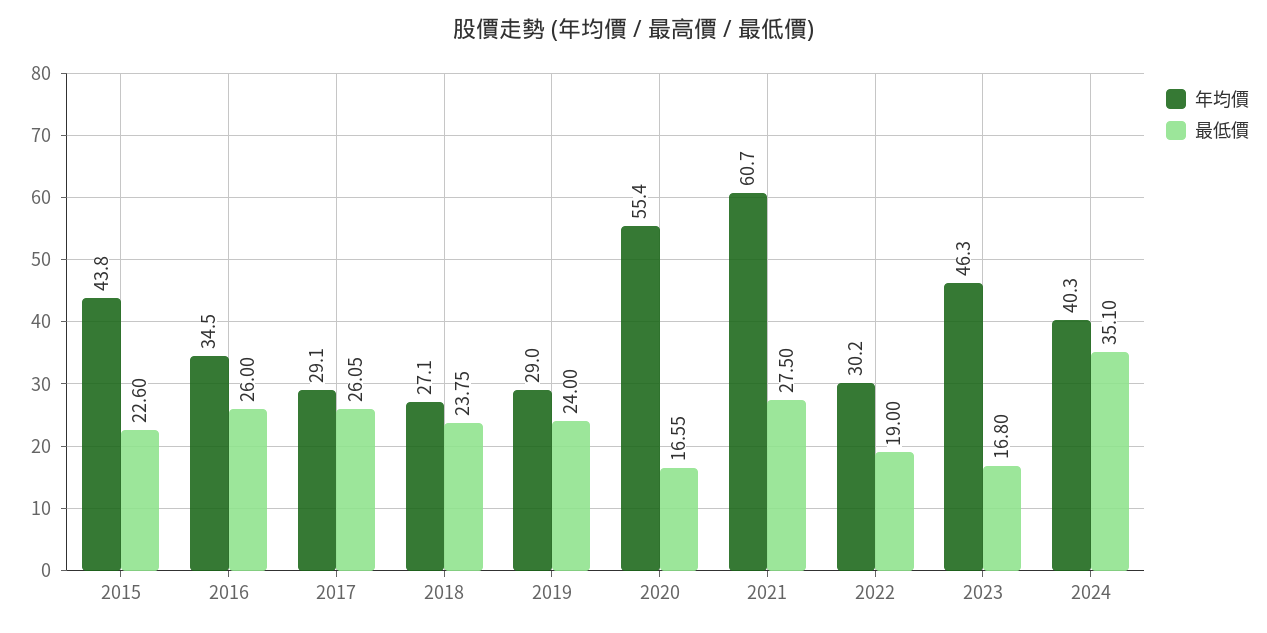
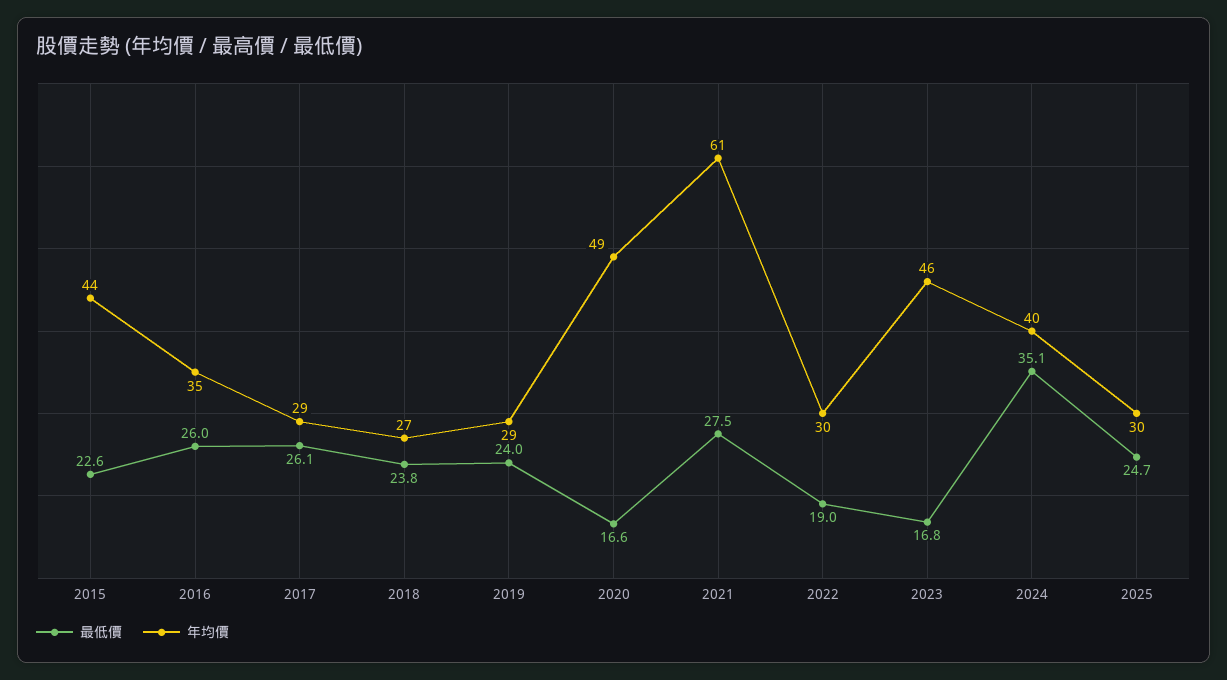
年均價, 2020: 55.4 -> 49
最低價, 2025: none -> 24.7
年均價, 2025: none -> 30

